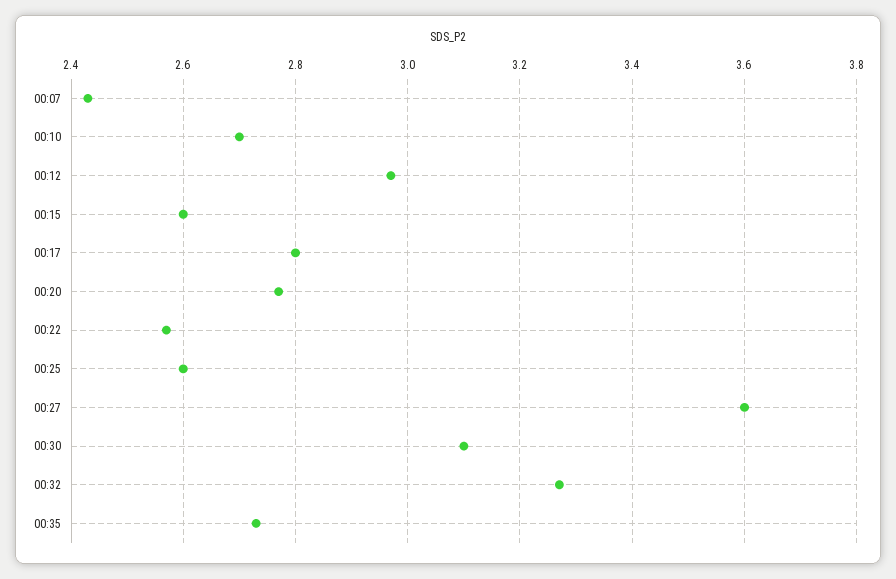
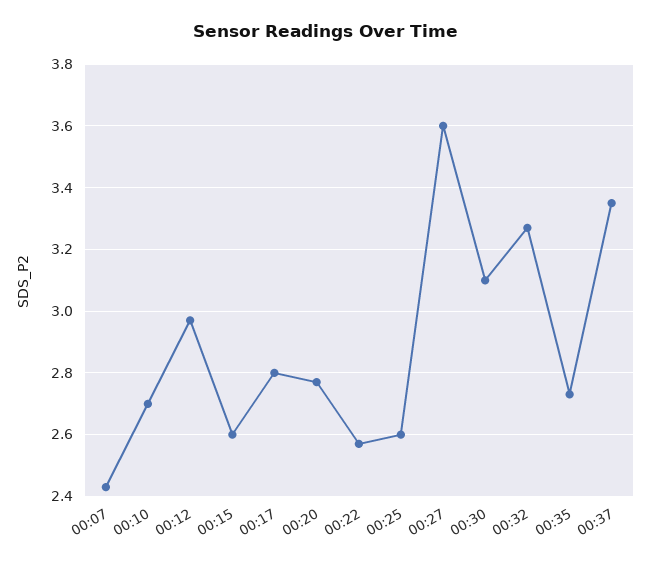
00:37: none -> 3.35

